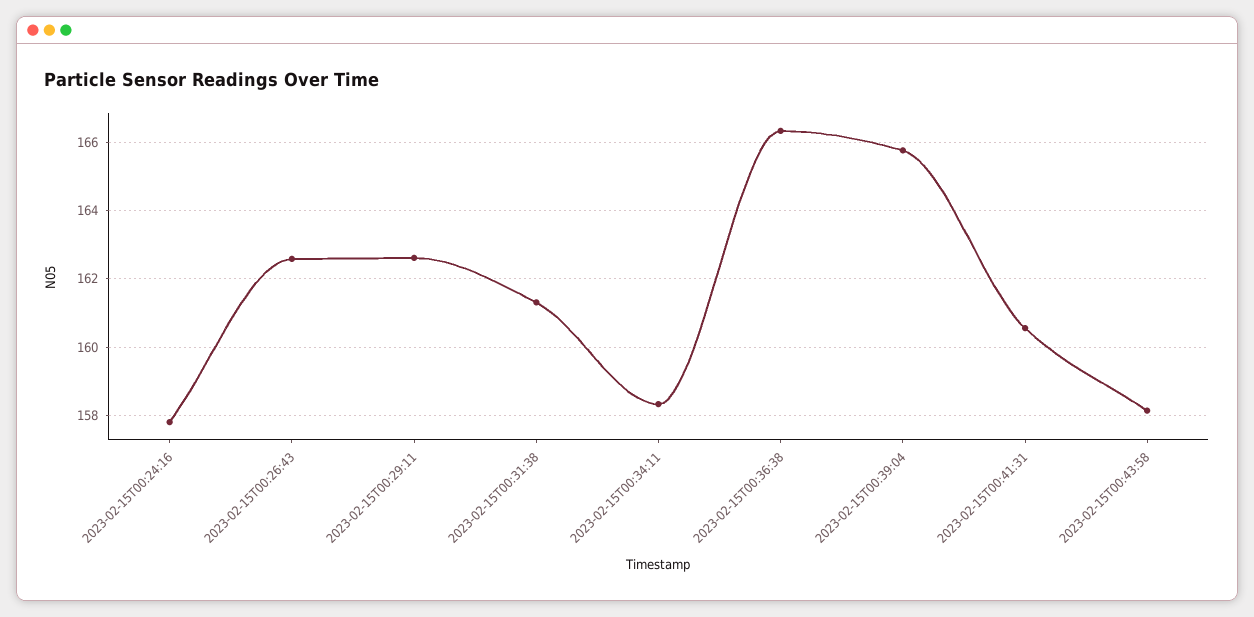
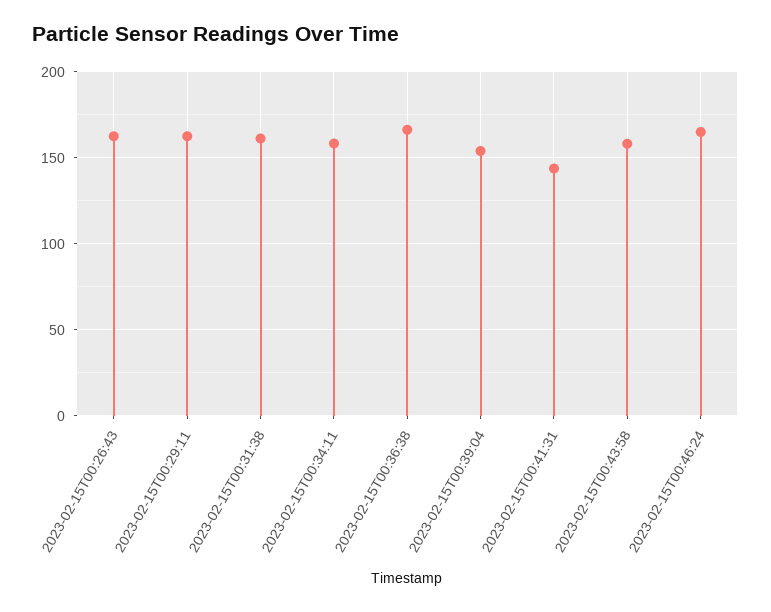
2023-02-15T00:24:16: 157.8 -> none
2023-02-15T00:39:04: 165.8 -> 155
2023-02-15T00:41:31: 160.6 -> 145
2023-02-15T00:46:24: none -> 165

